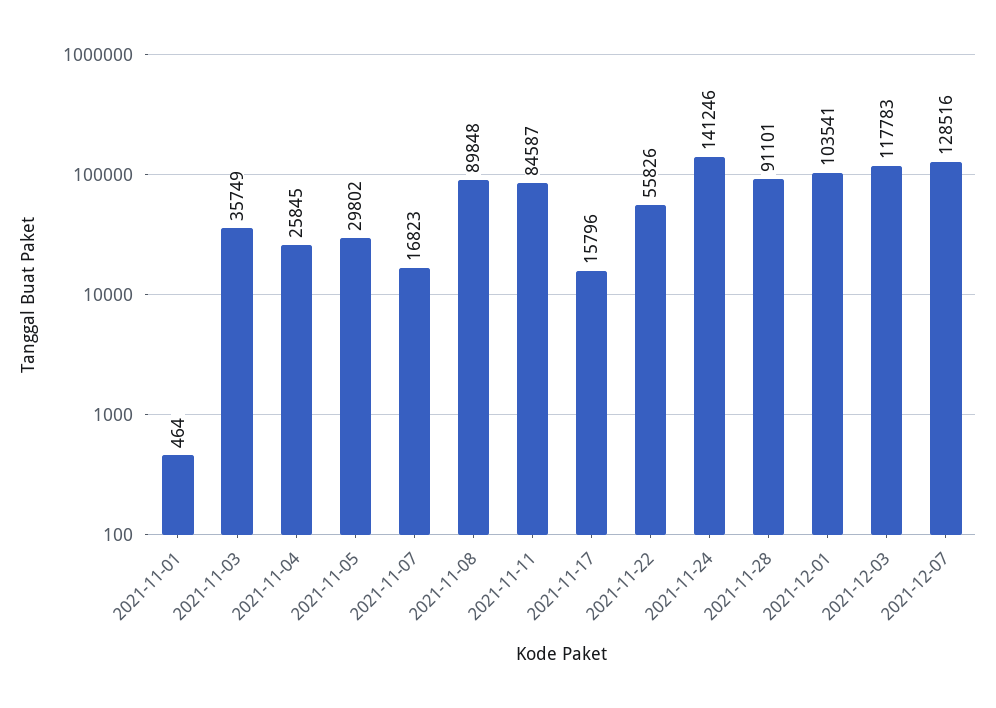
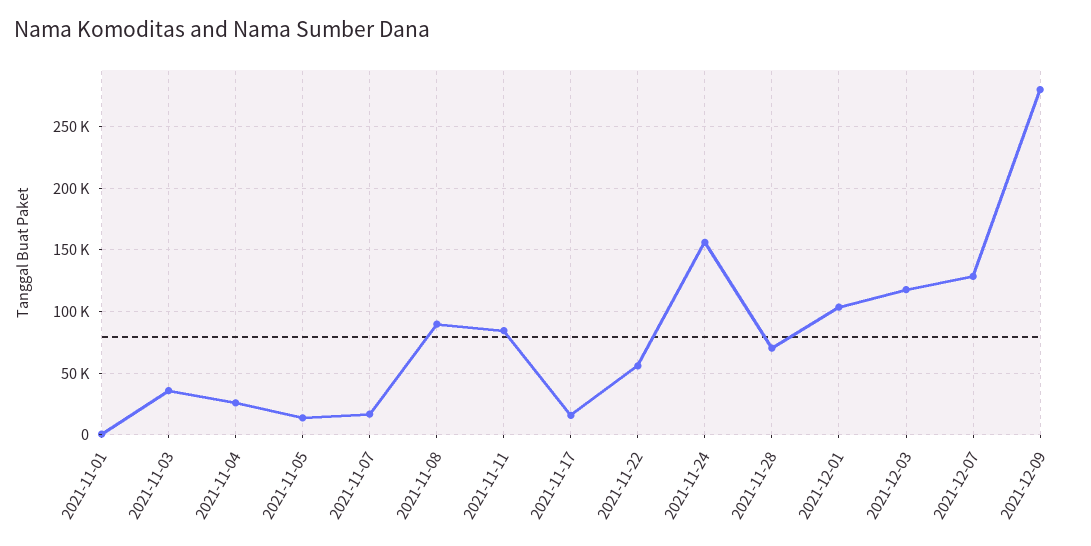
2021-11-05: 29802 -> 15000
2021-11-24: 141246 -> 155000
2021-11-28: 91101 -> 70000
2021-12-09: none -> 280000

